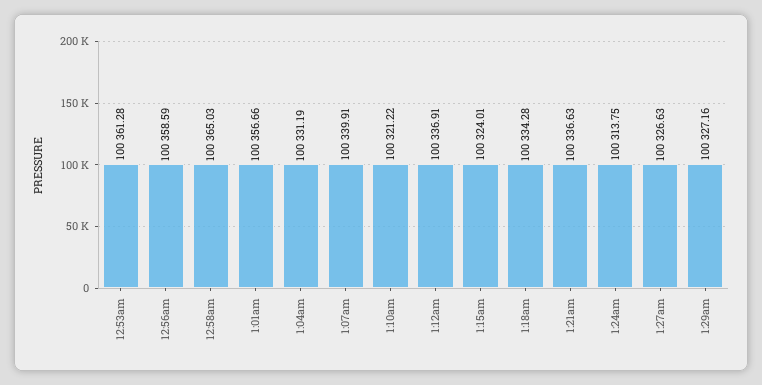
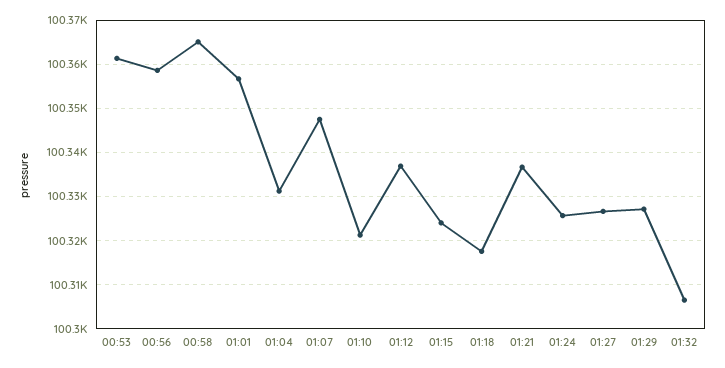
1:07am: 100339.91 -> 100348
1:18am: 100334.28 -> 100318
1:24am: 100313.75 -> 100326
01:32: none -> 100306

